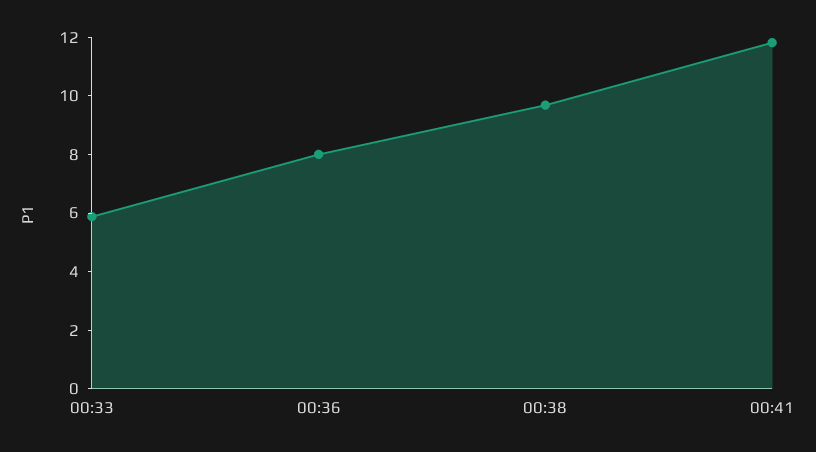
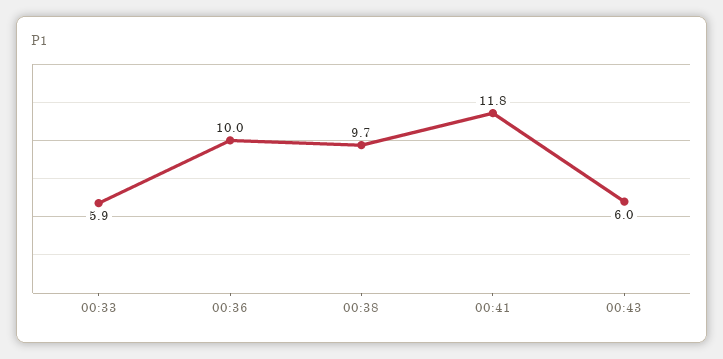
00:36: 8 -> 10
00:43: none -> 6

